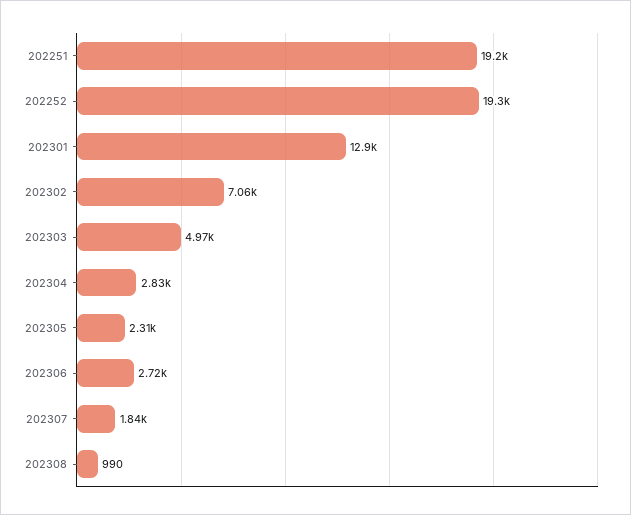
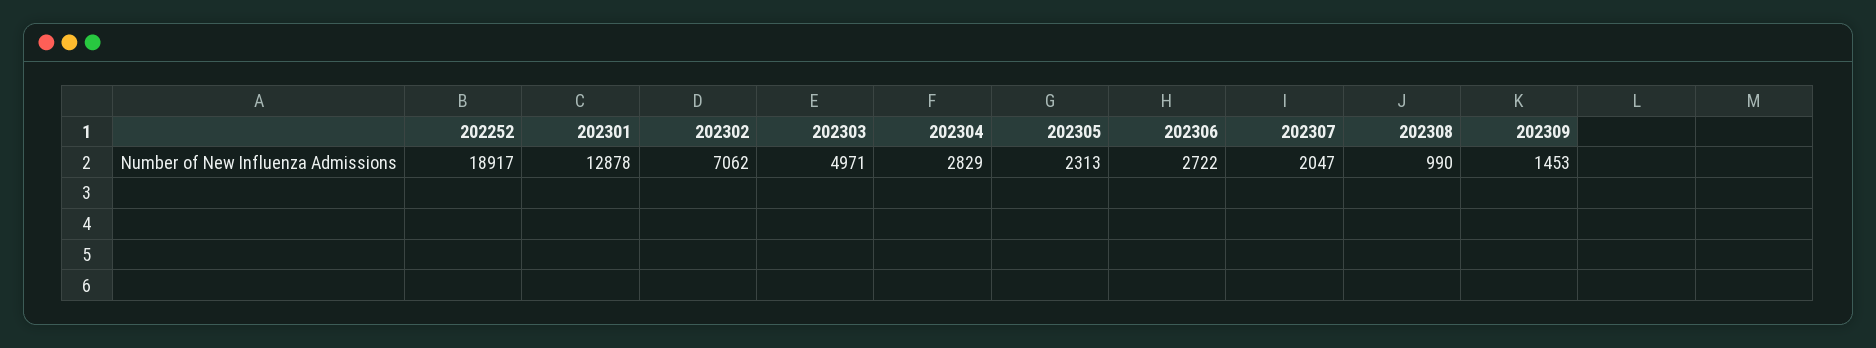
202251: 19200 -> none
202252: 19300 -> 18917
202307: 1840 -> 2047
202309: none -> 1453

